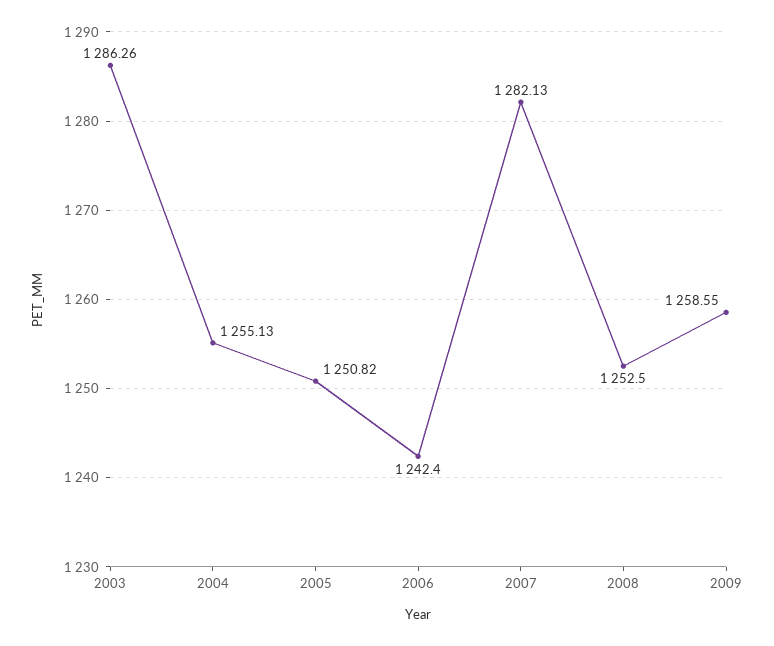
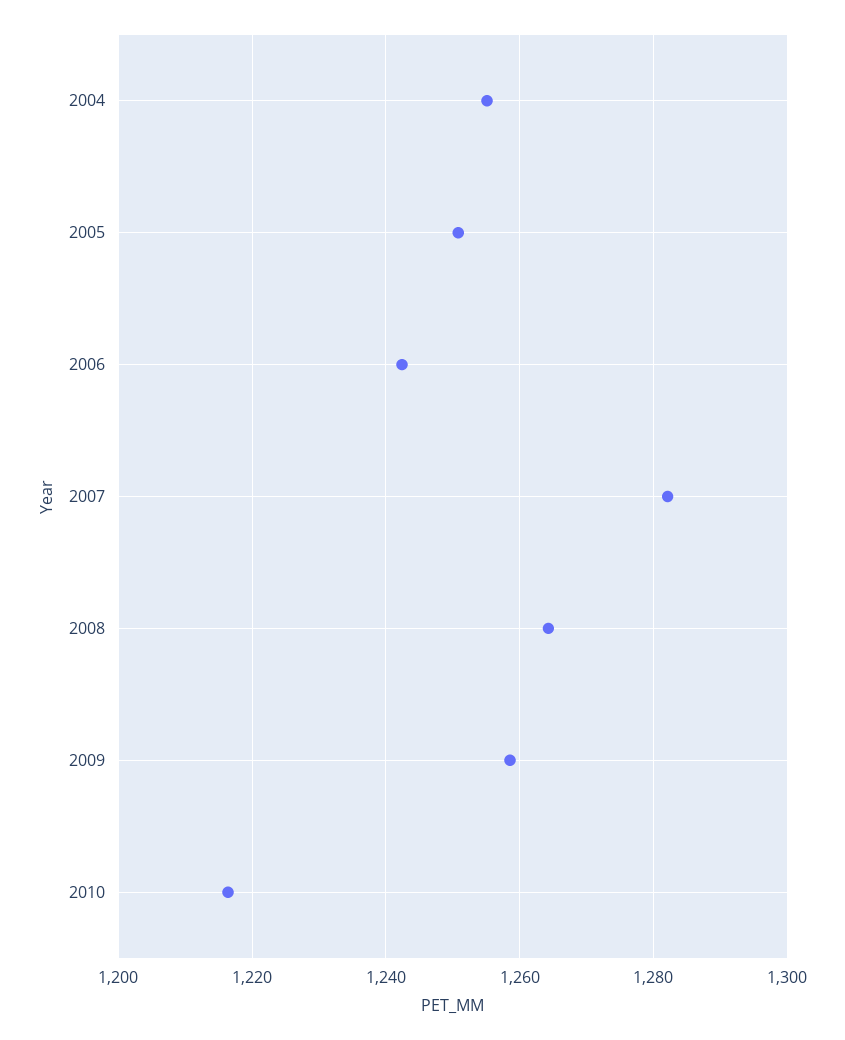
2003: 1286.26 -> none
2008: 1252.5 -> 1264
2010: none -> 1216

